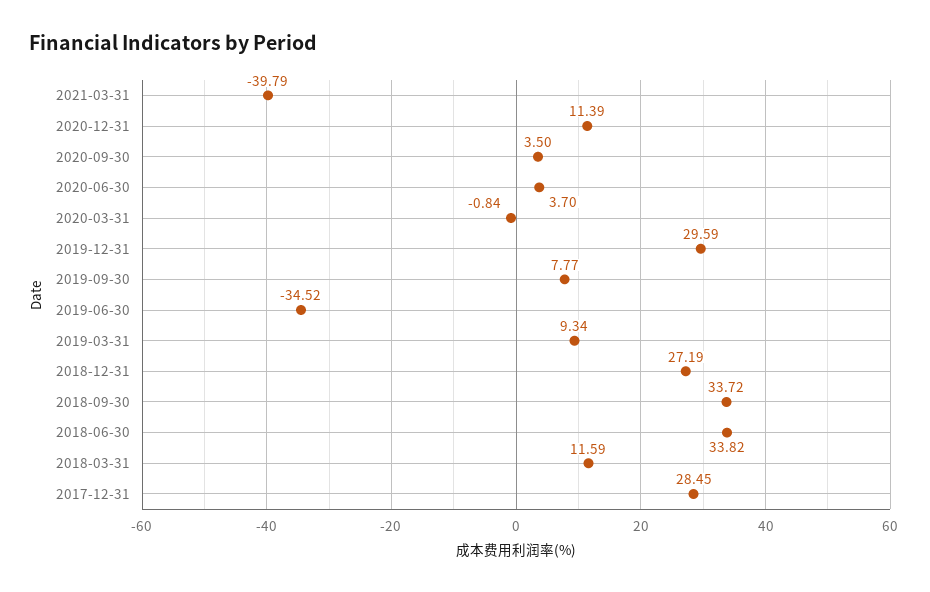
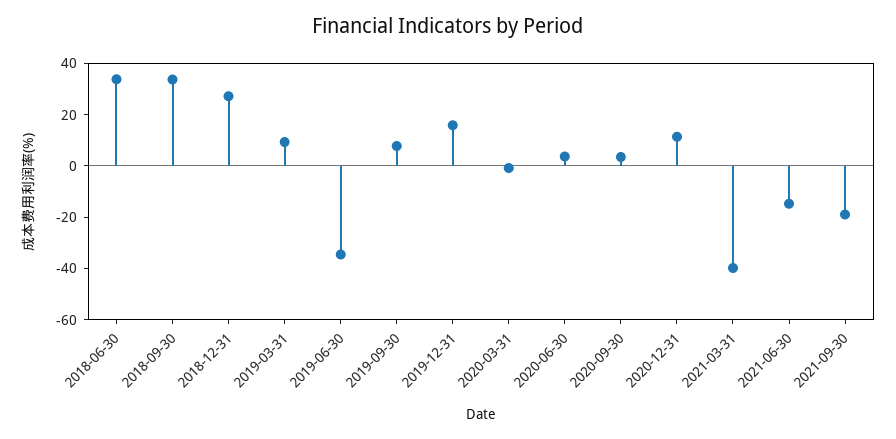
2019-12-31: 29.59 -> 15
2018-03-31: 11.59 -> none
2017-12-31: 28.45 -> none
2021-06-30: none -> -15
2021-09-30: none -> -20

